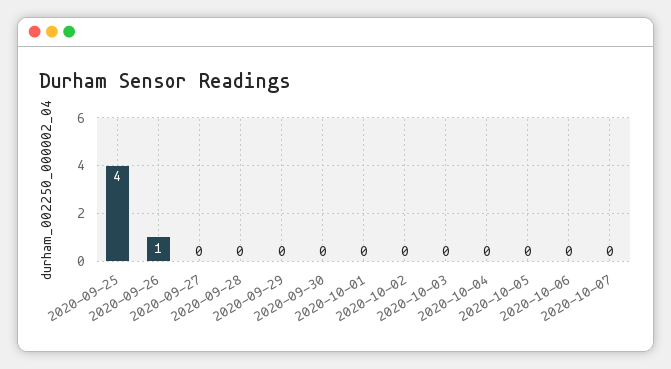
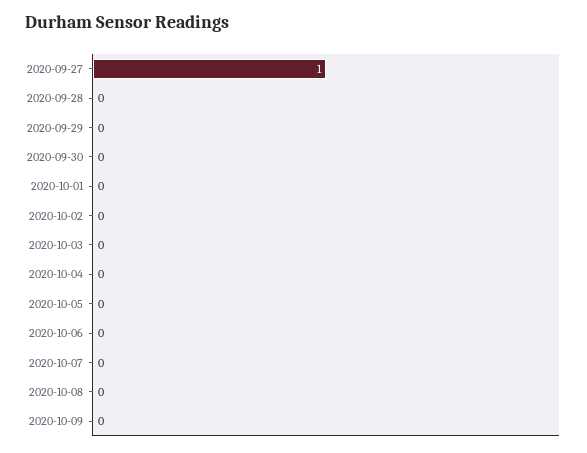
2020-09-25: 4 -> none
2020-09-26: 1 -> none
2020-09-27: 0 -> 1
2020-10-08: none -> 0
2020-10-09: none -> 0

